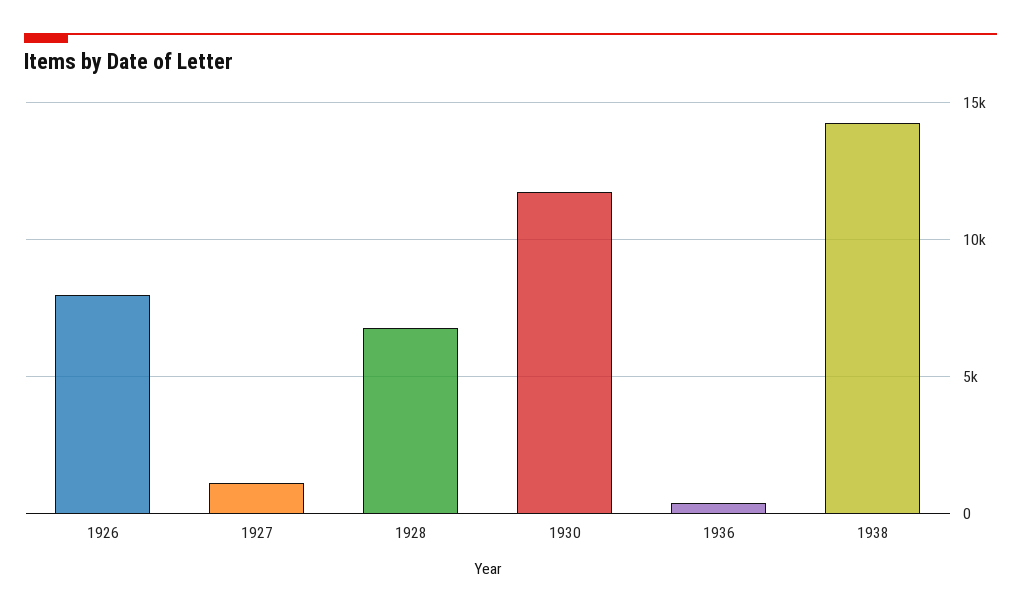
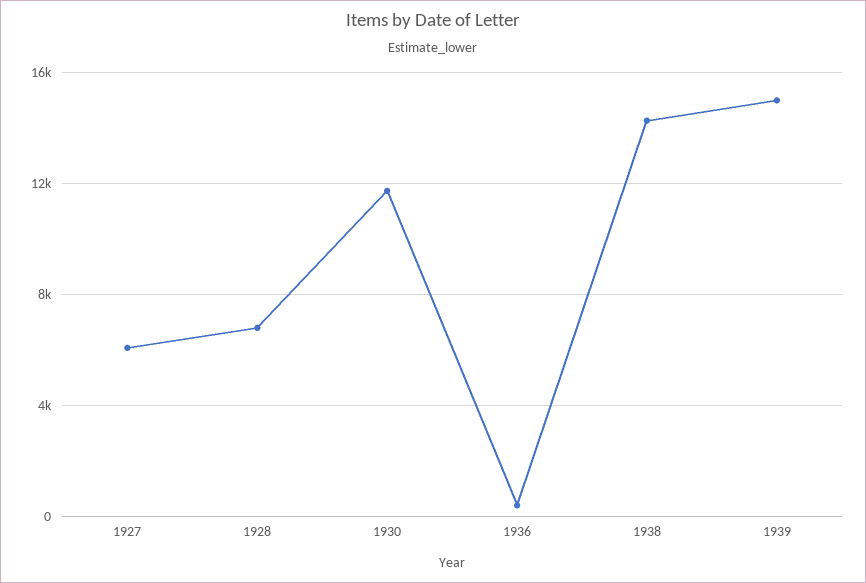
1926: 8000 -> none
1927: 1000 -> 6000
1939: none -> 15000

